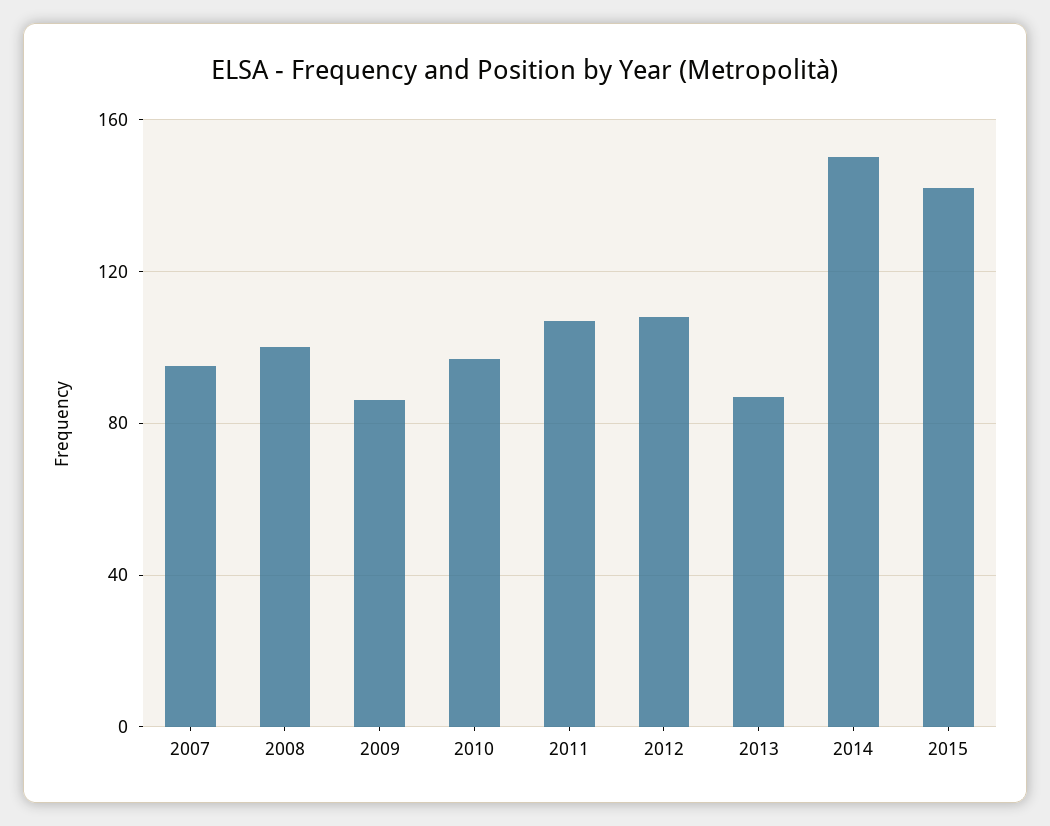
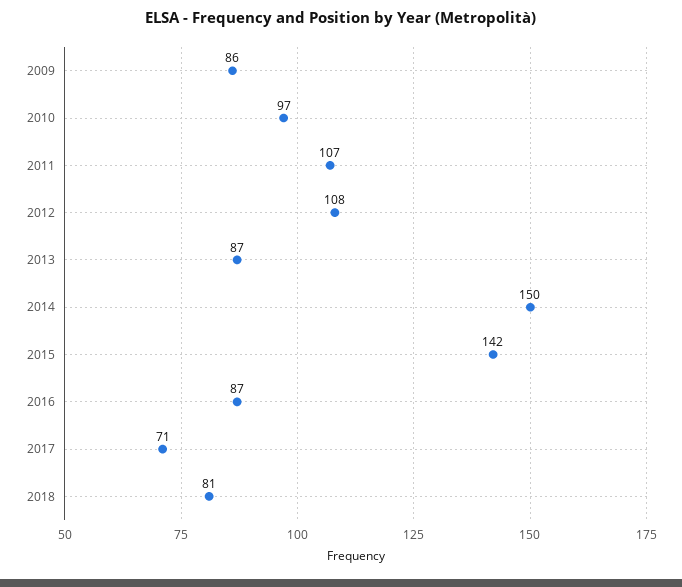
2007: 95 -> none
2008: 100 -> none
2016: none -> 87
2017: none -> 71
2018: none -> 81

